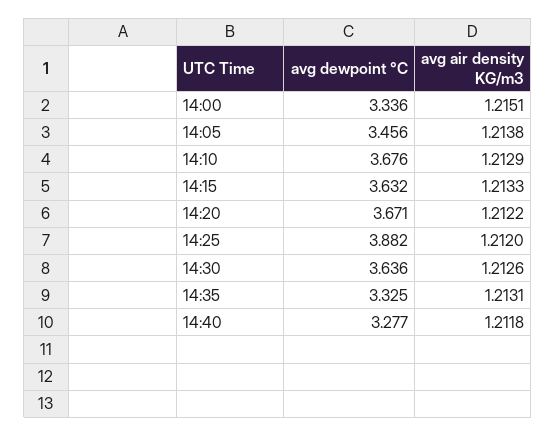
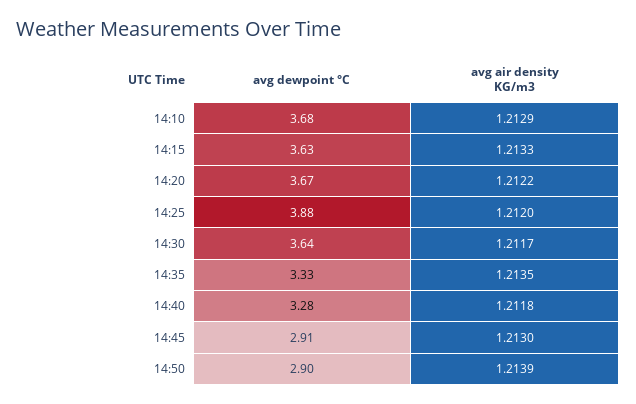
avg dewpoint °C, 14:00: 3.336 -> none
avg air density KG/m3, 14:00: 1.2151 -> none
avg dewpoint °C, 14:05: 3.456 -> none
avg air density KG/m3, 14:05: 1.2138 -> none
avg air density KG/m3, 14:30: 1.2126 -> 1.2117
avg air density KG/m3, 14:35: 1.2131 -> 1.2135
avg dewpoint °C, 14:45: none -> 2.91
avg air density KG/m3, 14:45: none -> 1.213
avg dewpoint °C, 14:50: none -> 2.9
avg air density KG/m3, 14:50: none -> 1.2139

